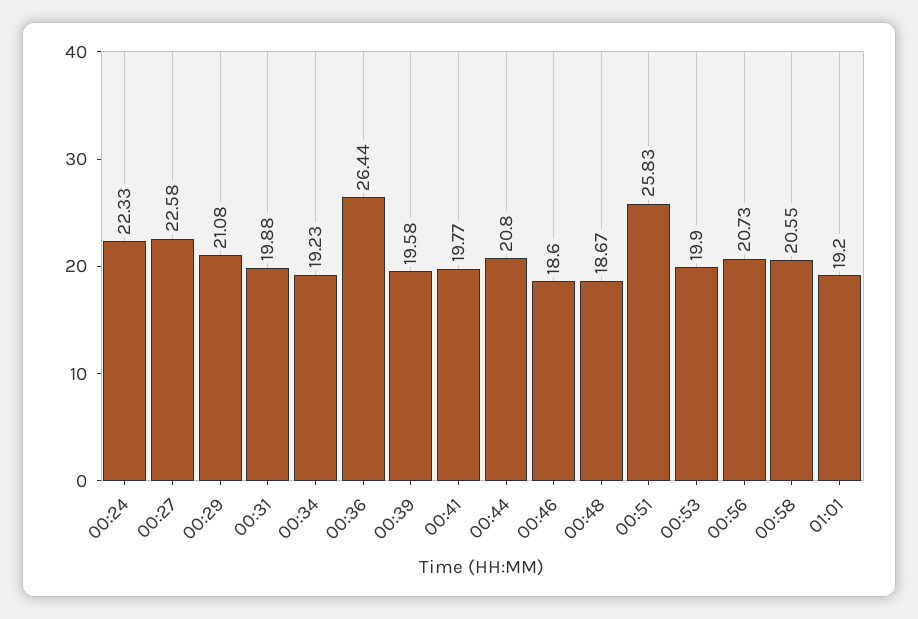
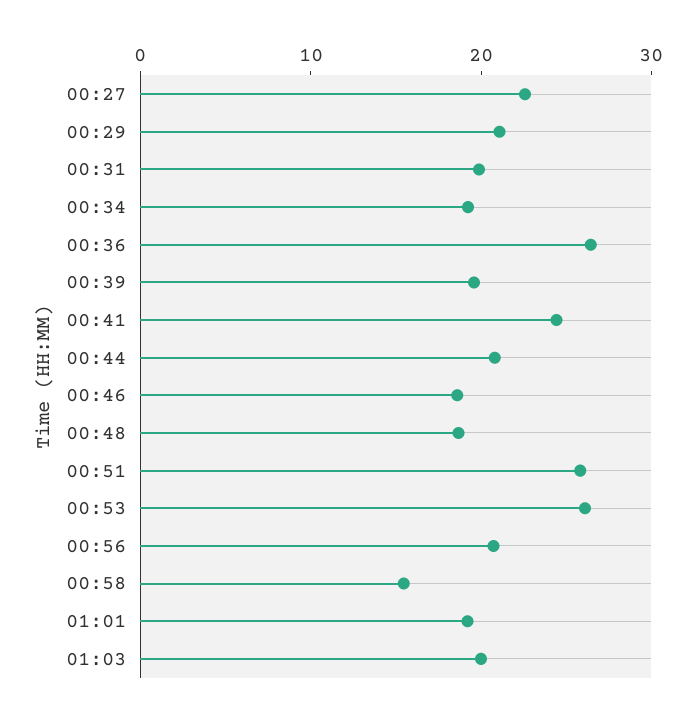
00:24: 22.33 -> none
00:41: 19.77 -> 24
00:53: 19.9 -> 26
00:58: 20.55 -> 16
01:03: none -> 20

